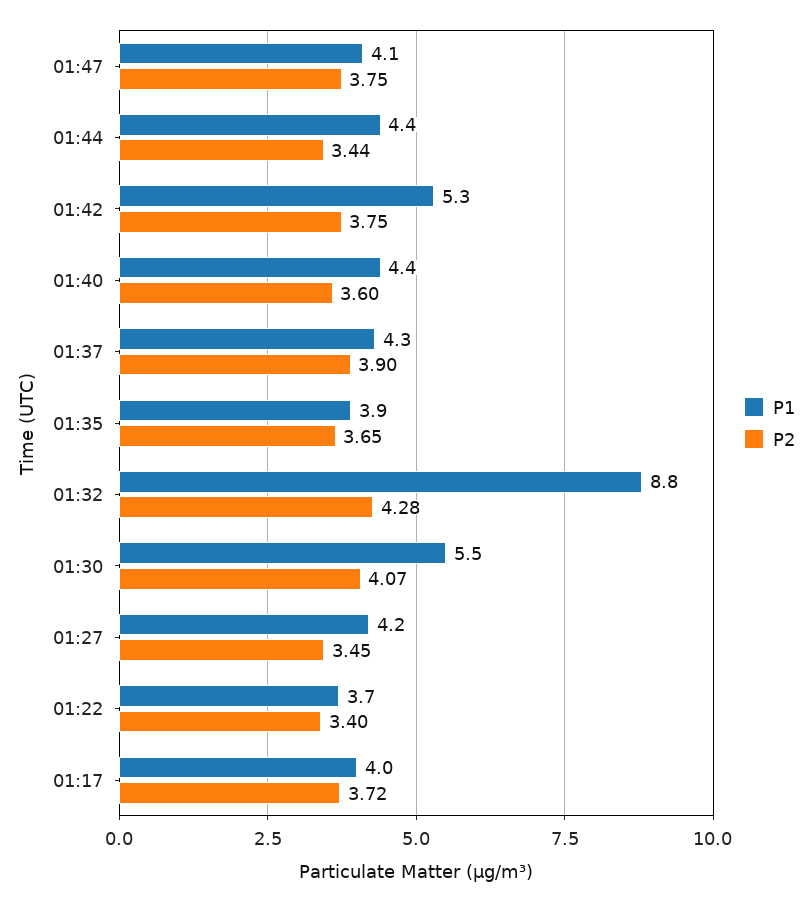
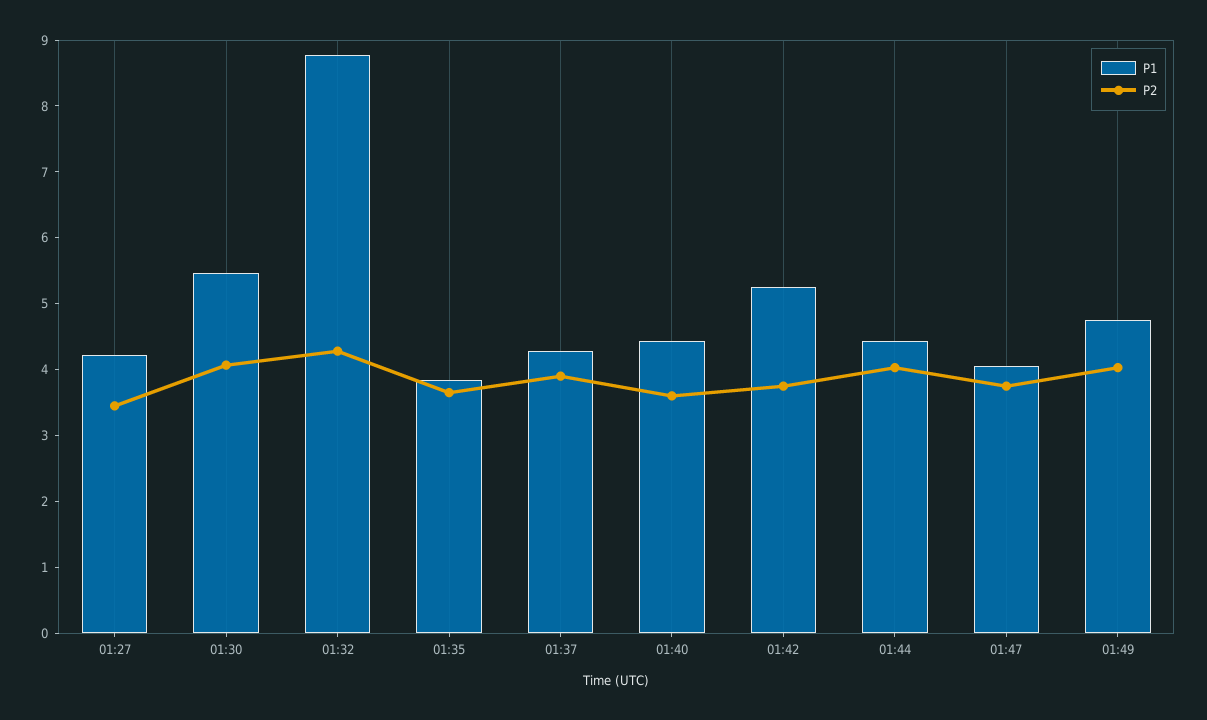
P2, 01:44: 3.44 -> 4
P1, 01:22: 3.7 -> none
P2, 01:22: 3.4 -> none
P1, 01:17: 4 -> none
P2, 01:17: 3.72 -> none
P1, 01:49: none -> 4.8
P2, 01:49: none -> 4

